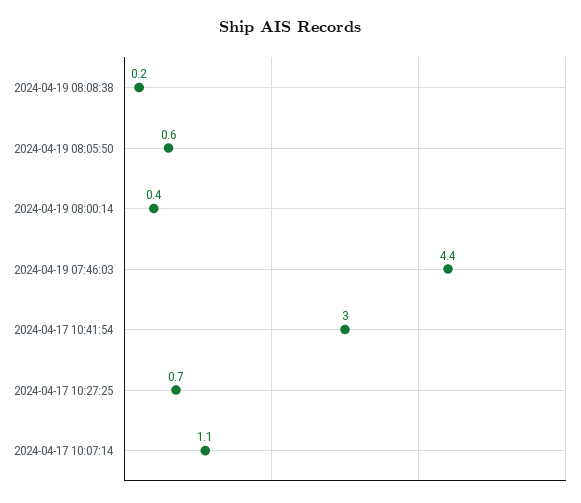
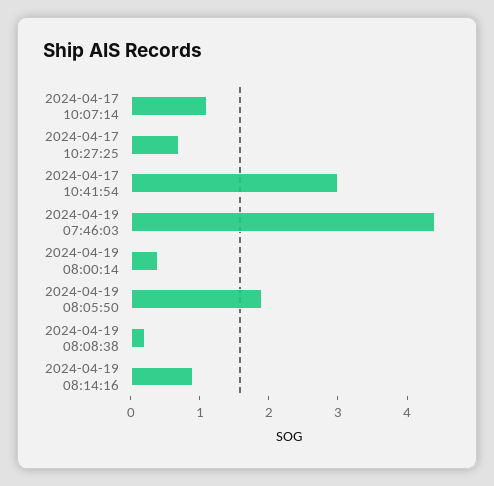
2024-04-19 08:05:50: 0.6 -> 2
2024-04-19 08:14:16: none -> 1

